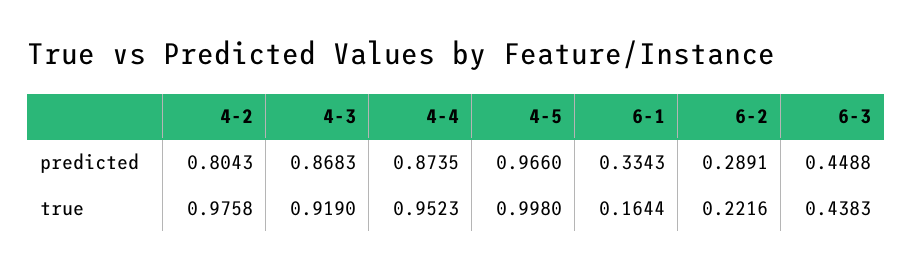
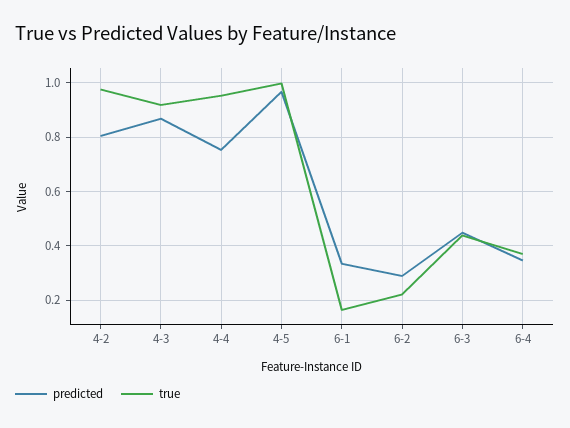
predicted, 4-4: 0.8735 -> 0.75
predicted, 6-4: none -> 0.35
true, 6-4: none -> 0.375

